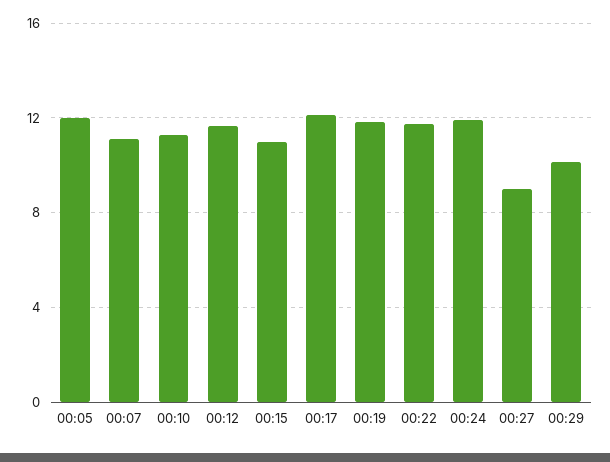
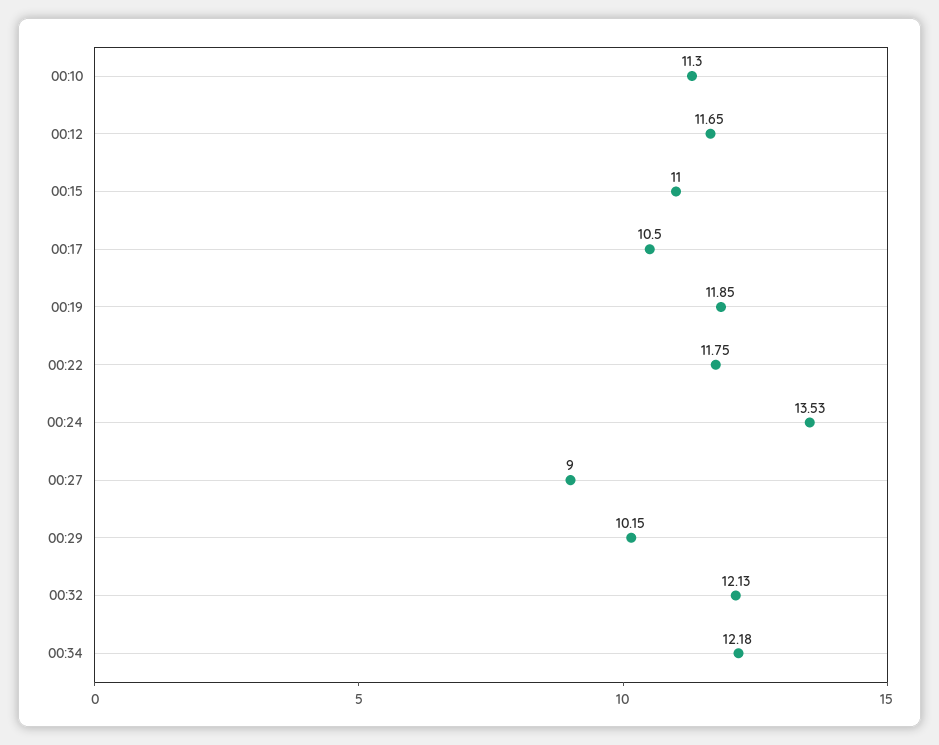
00:05: 12 -> none
00:07: 11 -> none
00:17: 12 -> 10.5
00:24: 12 -> 13.53
00:32: none -> 12.13
00:34: none -> 12.18

